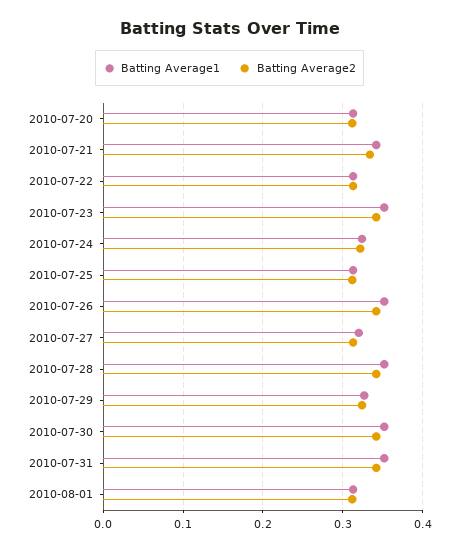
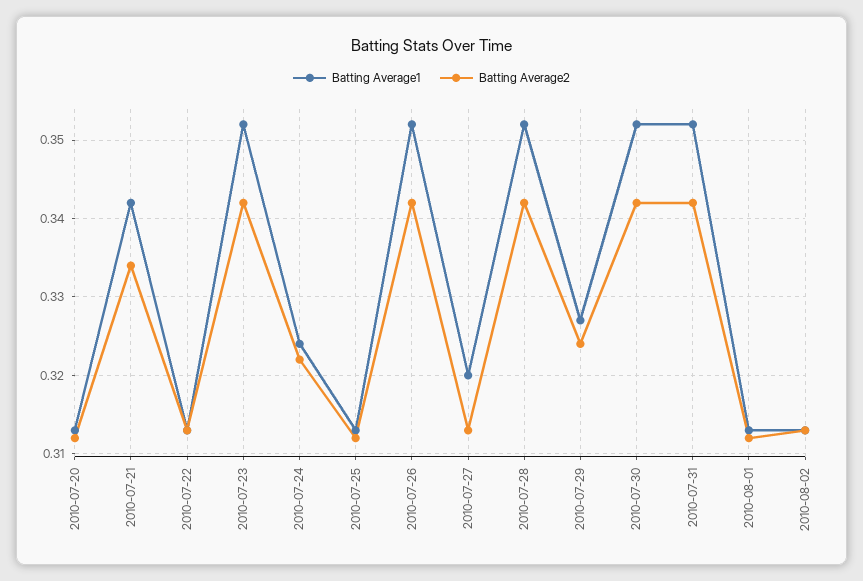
Batting Average1, 2010-08-02: none -> 0.313
Batting Average2, 2010-08-02: none -> 0.313

